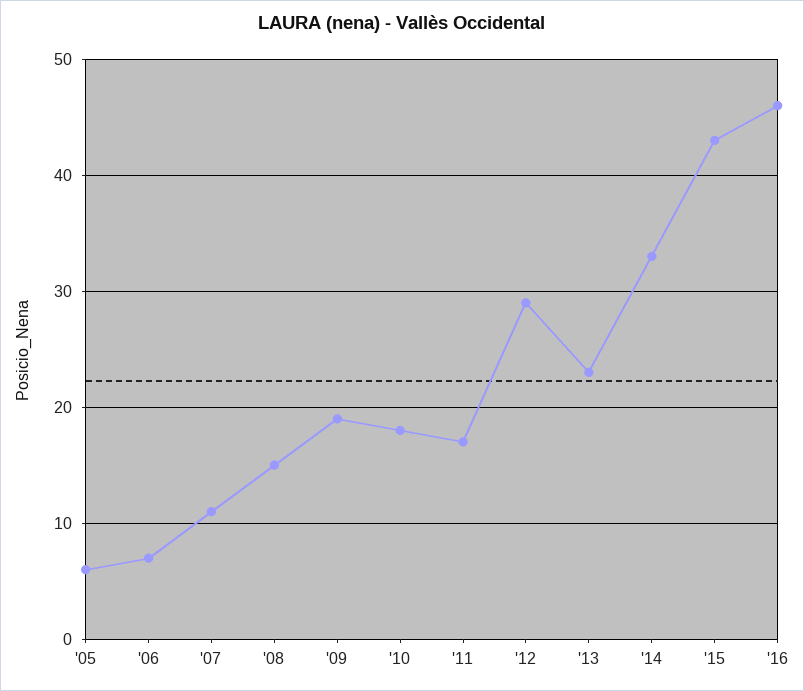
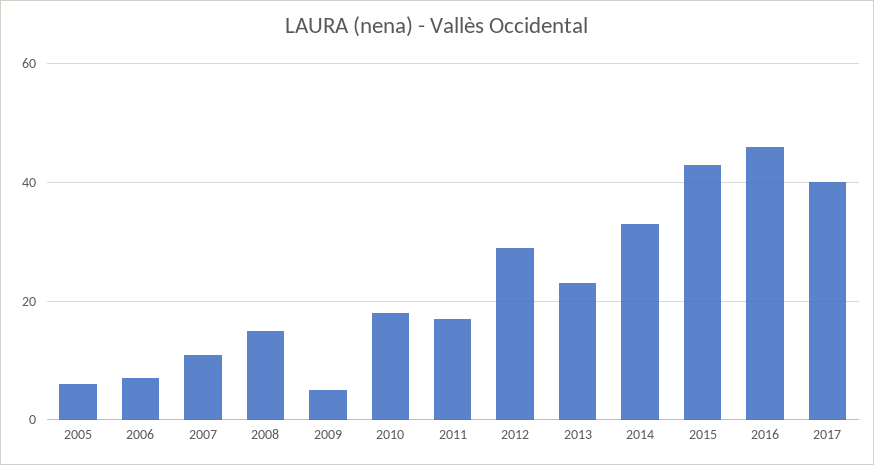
'09: 19 -> 5
2017: none -> 40

